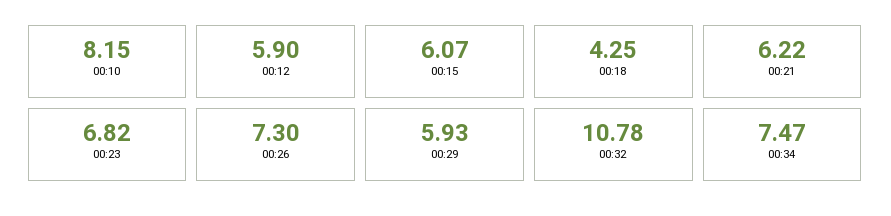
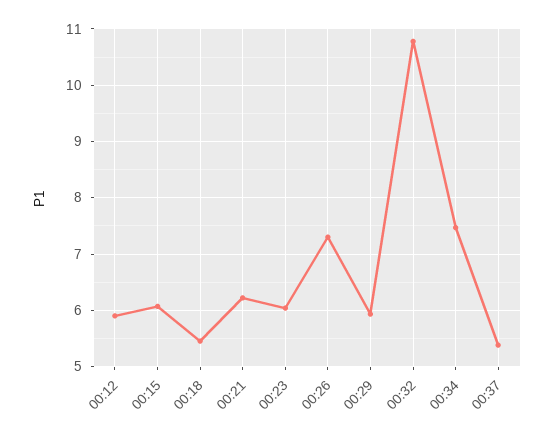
00:10: 8.15 -> none
00:18: 4.25 -> 5.4
00:23: 6.82 -> 6
00:37: none -> 5.4

